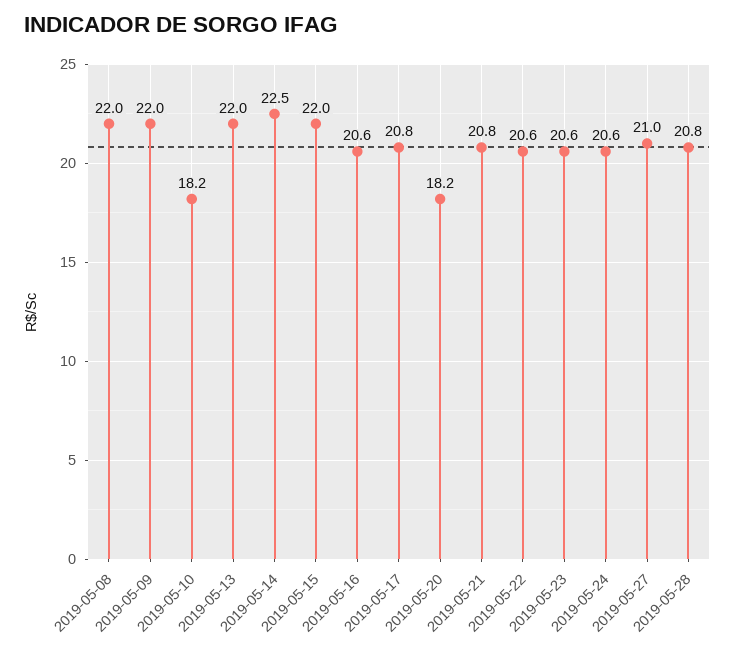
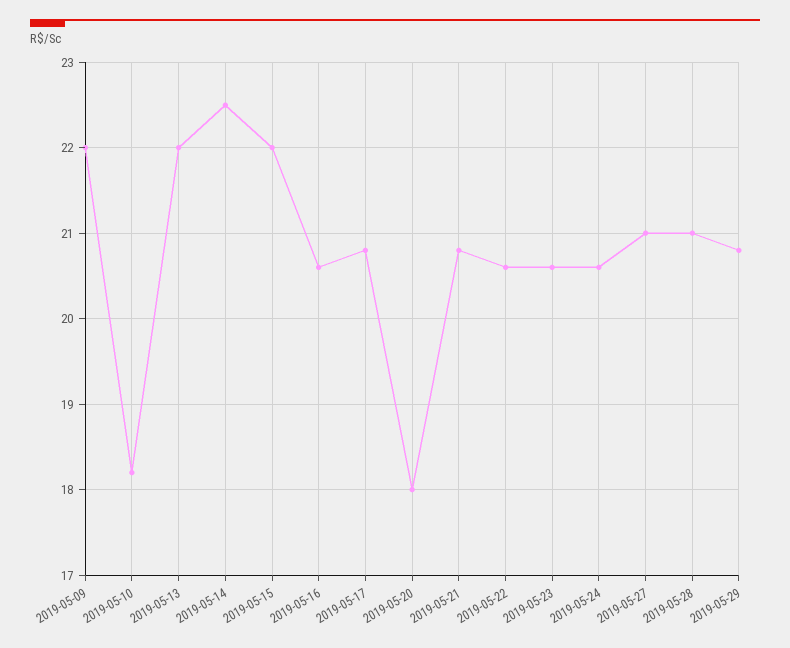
2019-05-08: 22 -> none
2019-05-20: 18.2 -> 18
2019-05-28: 20.8 -> 21
2019-05-29: none -> 20.8

